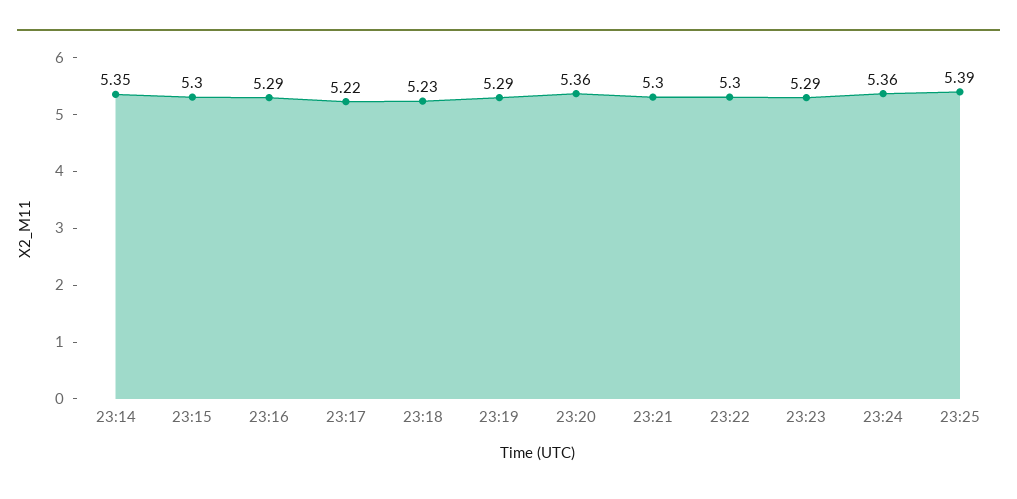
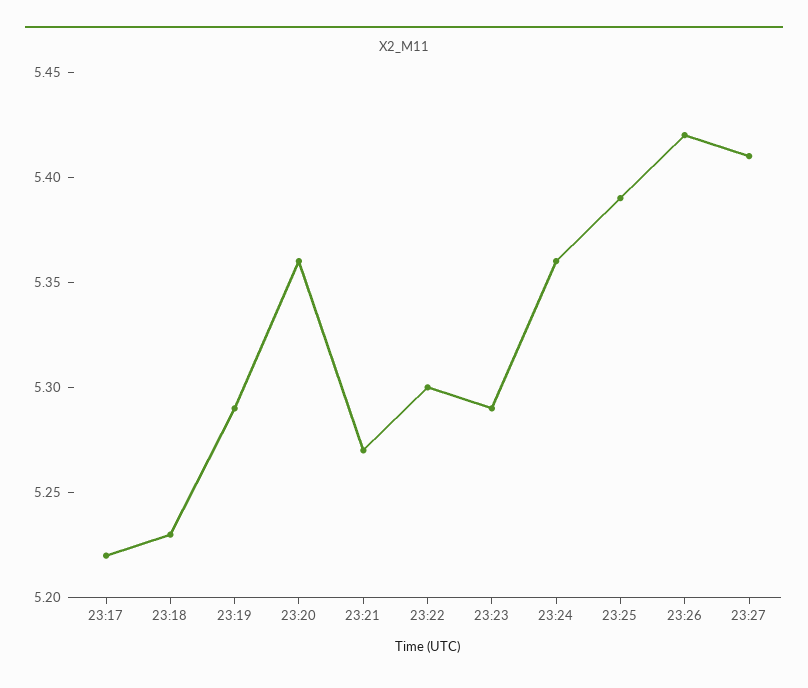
23:14: 5.35 -> none
23:15: 5.3 -> none
23:16: 5.29 -> none
23:21: 5.3 -> 5.27
23:26: none -> 5.42
23:27: none -> 5.41

